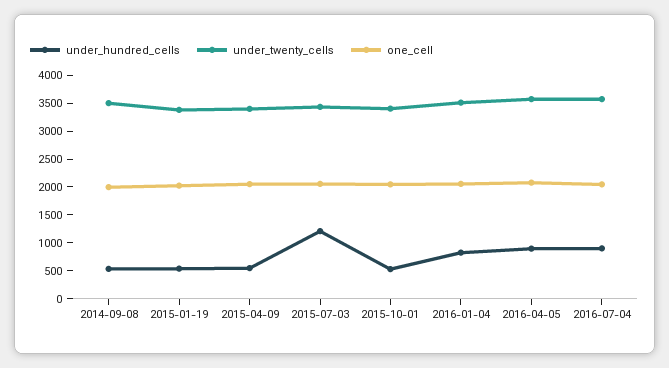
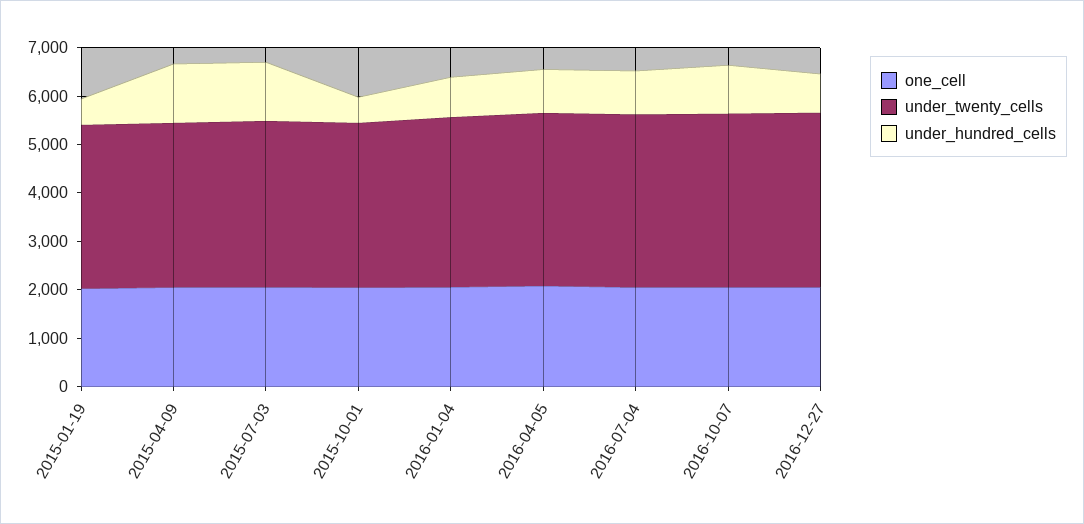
under_hundred_cells, 2014-09-08: 500 -> none
under_twenty_cells, 2014-09-08: 3500 -> none
one_cell, 2014-09-08: 2000 -> none
under_hundred_cells, 2015-04-09: 500 -> 1200
one_cell, 2016-10-07: none -> 2000
under_twenty_cells, 2016-10-07: none -> 3600
under_hundred_cells, 2016-10-07: none -> 1000
one_cell, 2016-12-27: none -> 2000
under_twenty_cells, 2016-12-27: none -> 3600
under_hundred_cells, 2016-12-27: none -> 800

